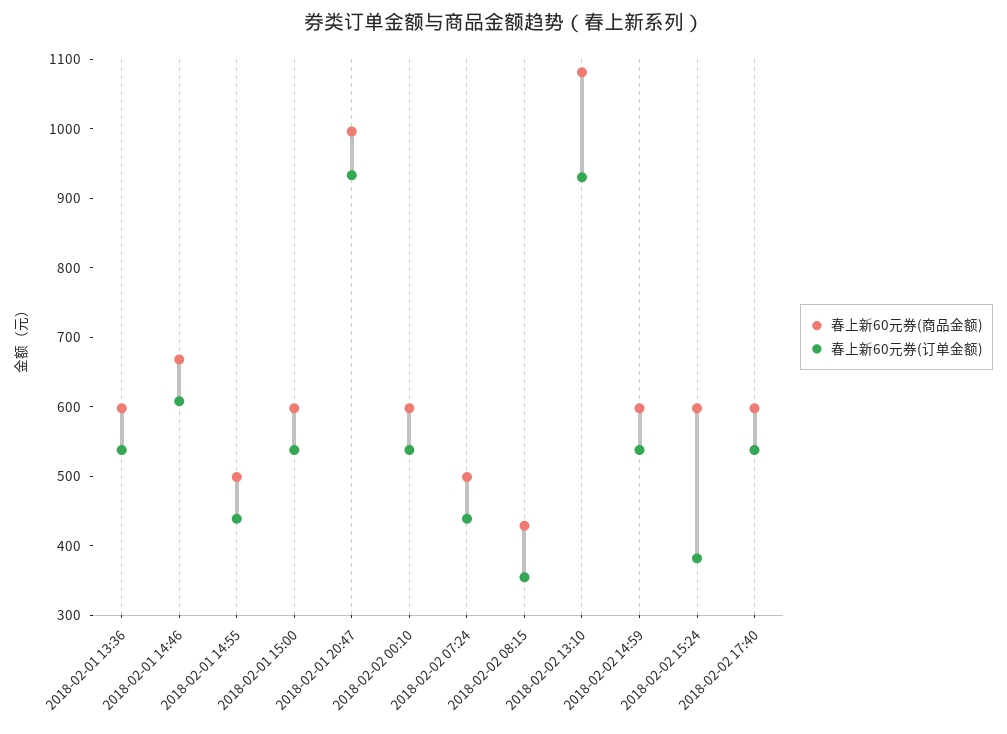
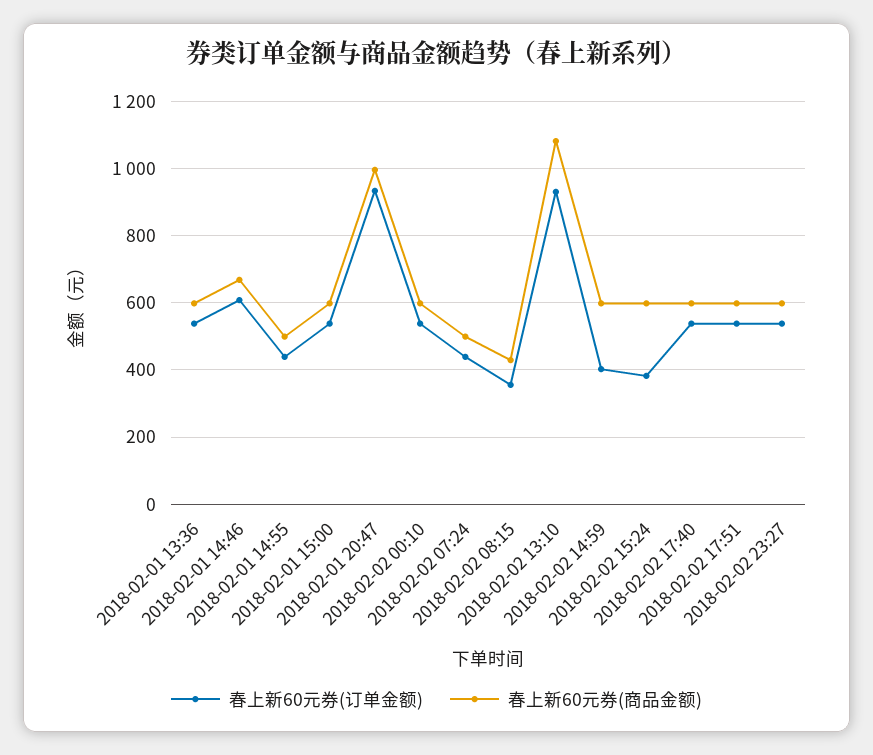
春上新60元券(订单金额), 2018-02-02 14:59: 540 -> 400
春上新60元券(订单金额), 2018-02-02 17:51: none -> 540
春上新60元券(商品金额), 2018-02-02 17:51: none -> 600
春上新60元券(订单金额), 2018-02-02 23:27: none -> 540
春上新60元券(商品金额), 2018-02-02 23:27: none -> 600

